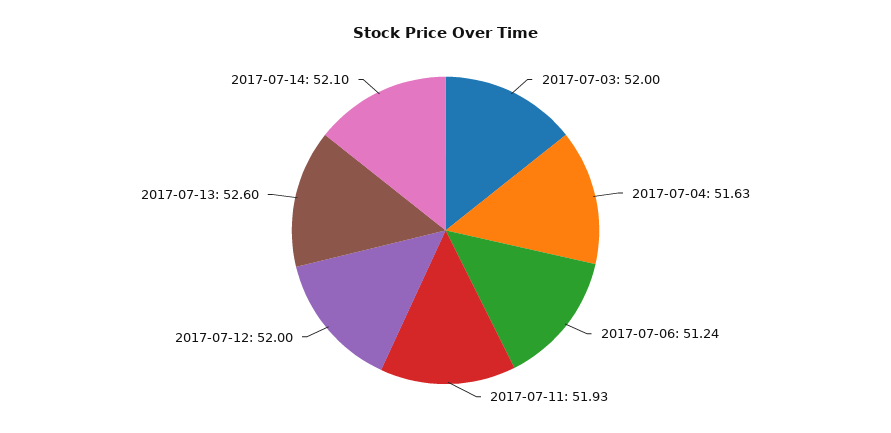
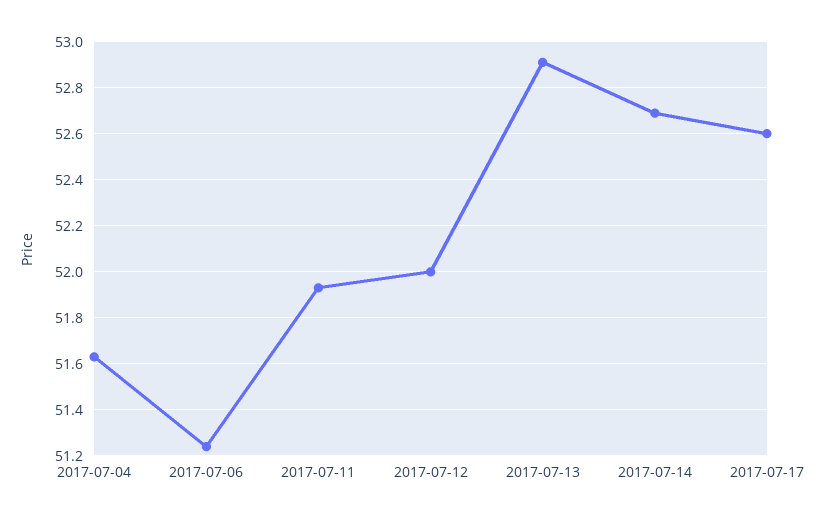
2017-07-03: 52 -> none
2017-07-13: 52.6 -> 52.9
2017-07-14: 52.1 -> 52.7
2017-07-17: none -> 52.6

